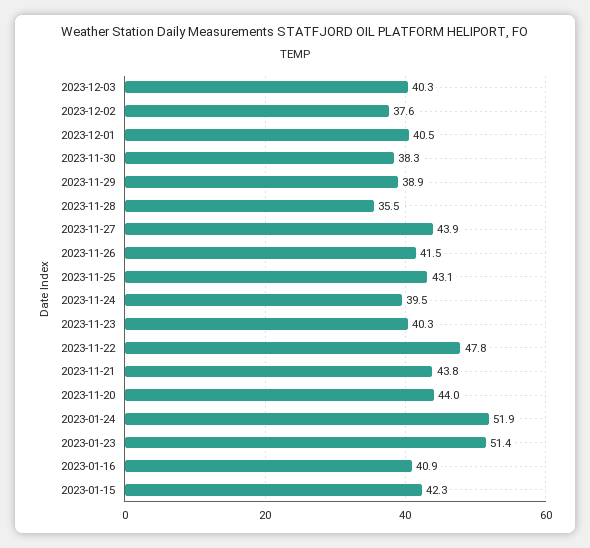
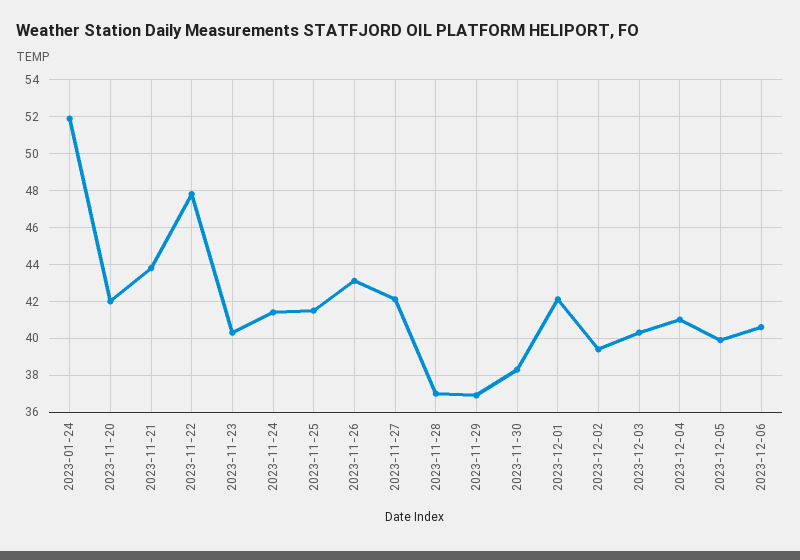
2023-12-02: 37.6 -> 39.5
2023-12-01: 40.5 -> 42
2023-11-29: 38.9 -> 37
2023-11-28: 35.5 -> 37
2023-11-27: 43.9 -> 42
2023-11-26: 41.5 -> 43
2023-11-25: 43.1 -> 41.5
2023-11-24: 39.5 -> 41.5
2023-11-20: 44 -> 42
2023-01-23: 51.4 -> none
2023-01-16: 40.9 -> none
2023-01-15: 42.3 -> none
2023-12-04: none -> 41
2023-12-05: none -> 40
2023-12-06: none -> 40.5

